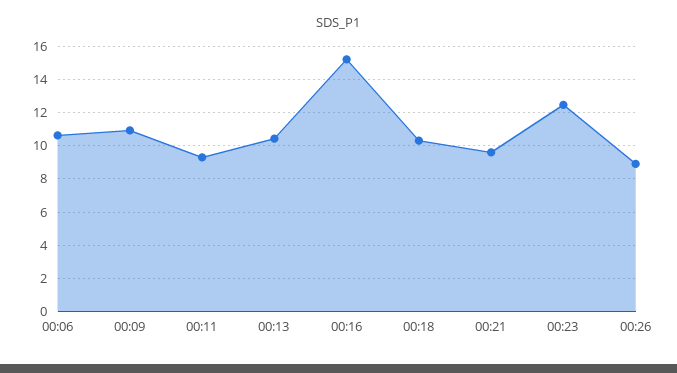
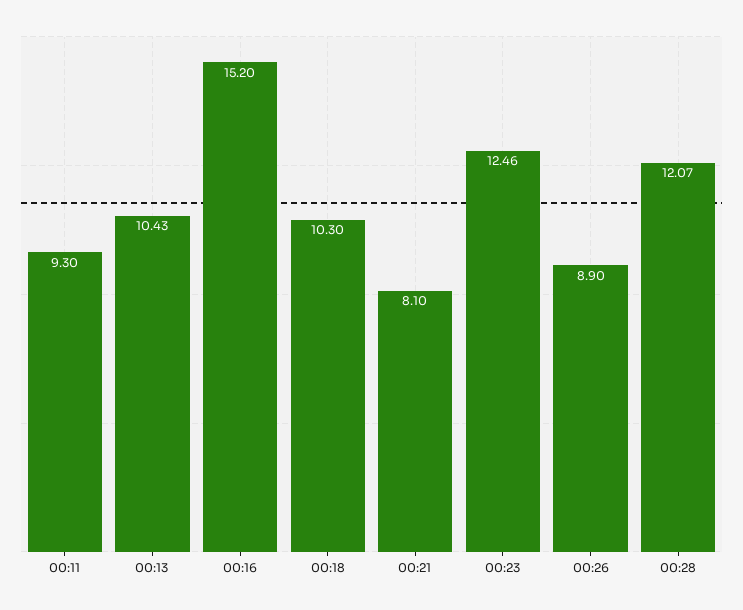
00:06: 10.5 -> none
00:09: 11 -> none
00:21: 9.5 -> 8.1
00:28: none -> 12.07

